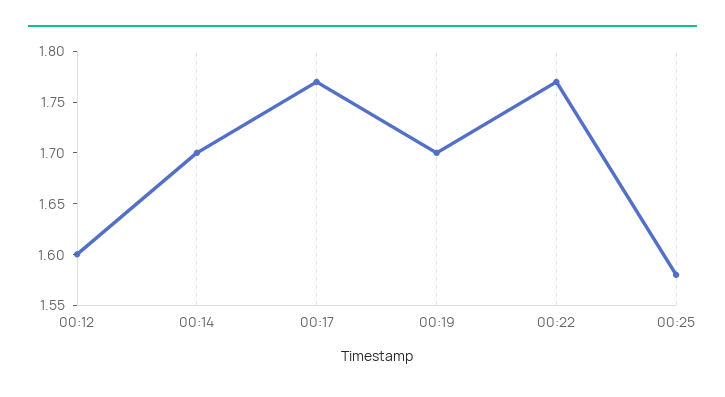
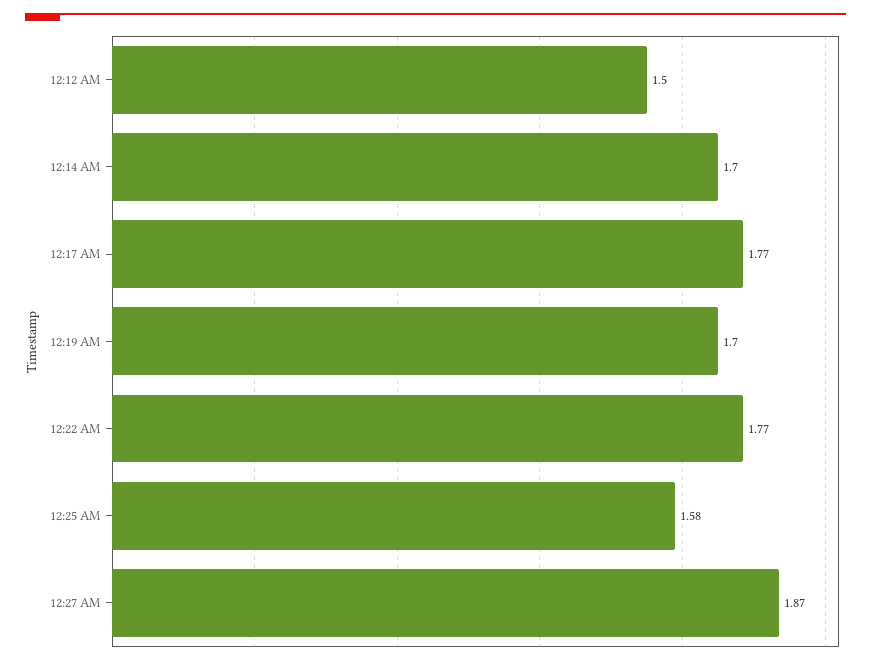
00:12: 1.6 -> 1.5
12:27 AM: none -> 1.87

